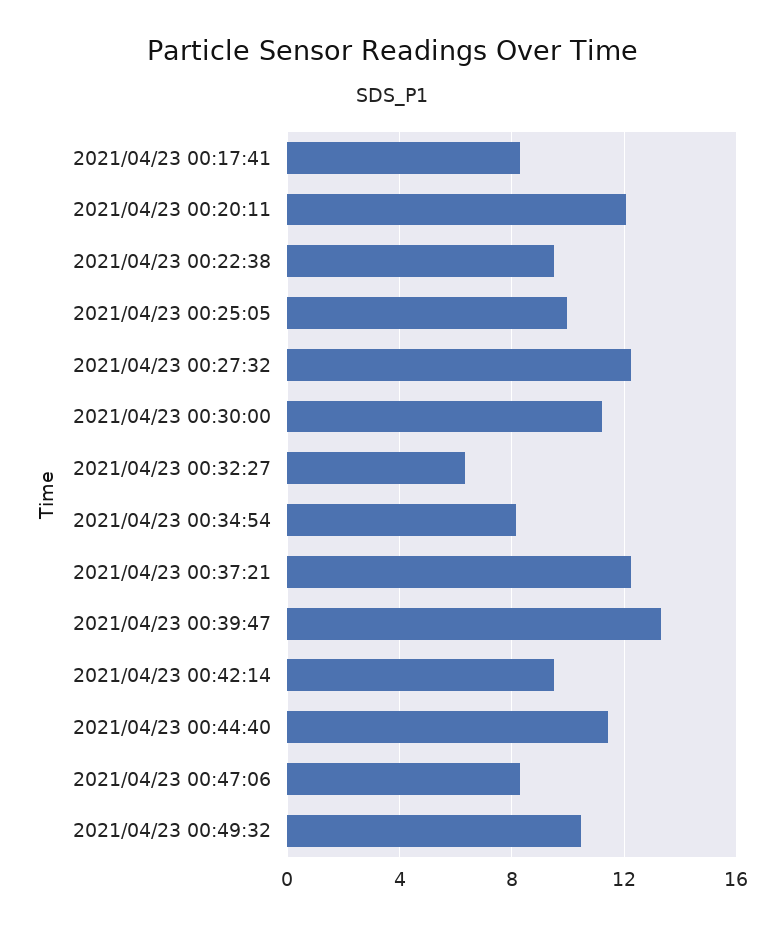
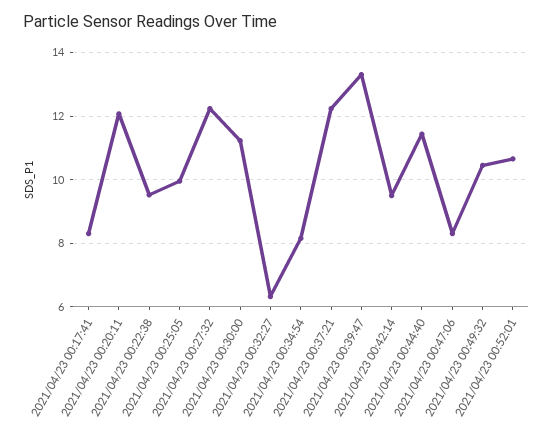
2021/04/23 00:52:01: none -> 10.6

